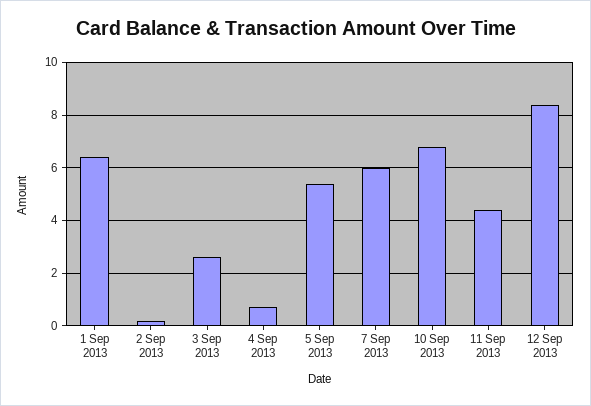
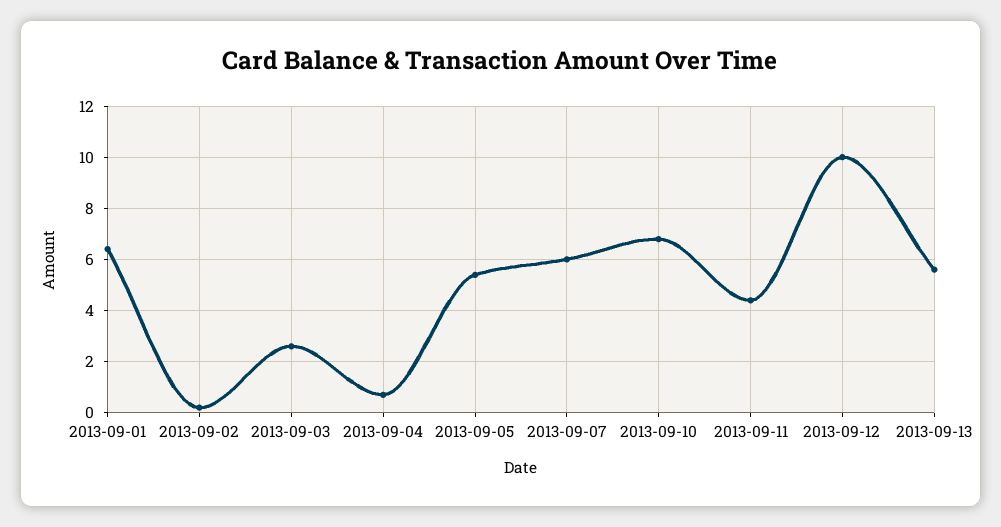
12 Sep 2013: 8.5 -> 10
2013-09-13: none -> 5.5

